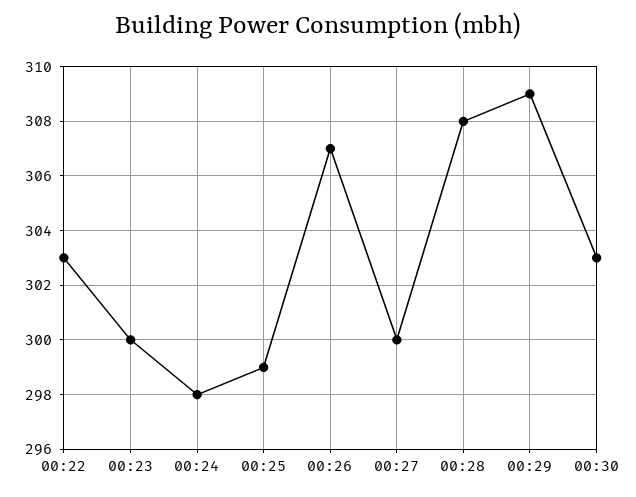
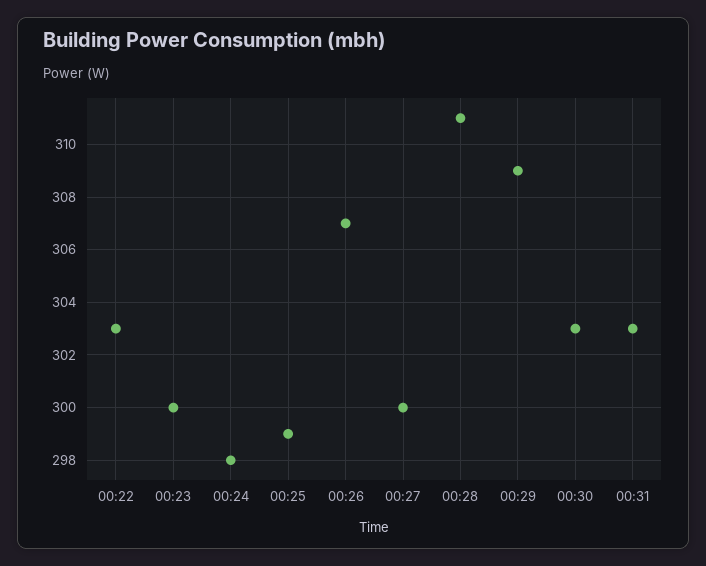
00:28: 308 -> 311
00:31: none -> 303

